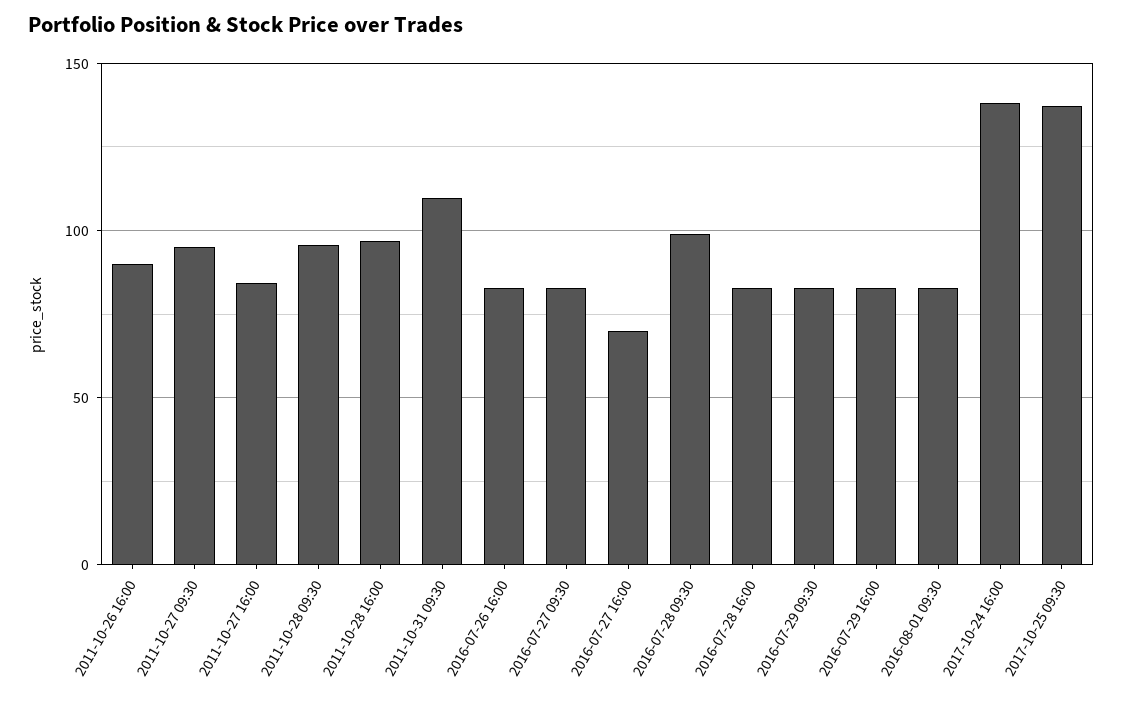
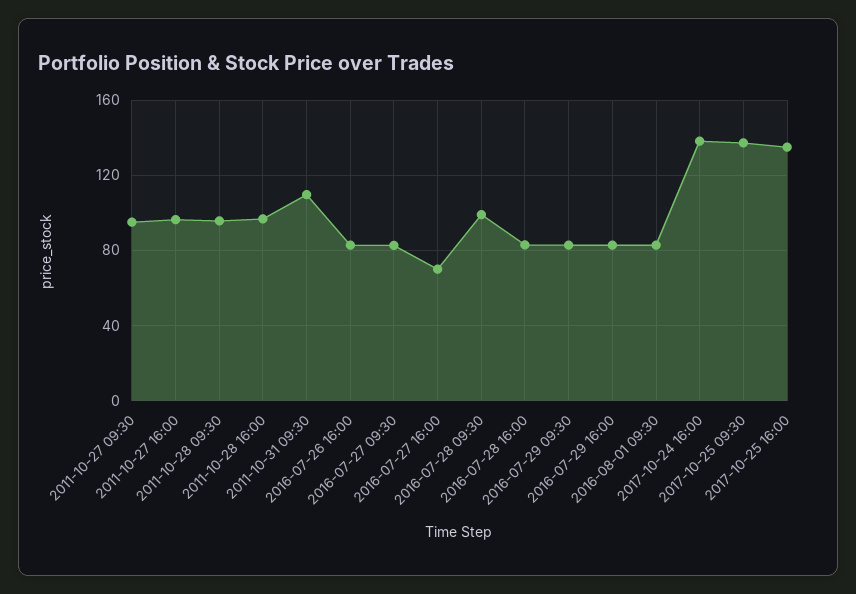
2011-10-26 16:00: 90 -> none
2011-10-27 16:00: 85 -> 95
2017-10-25 16:00: none -> 135

